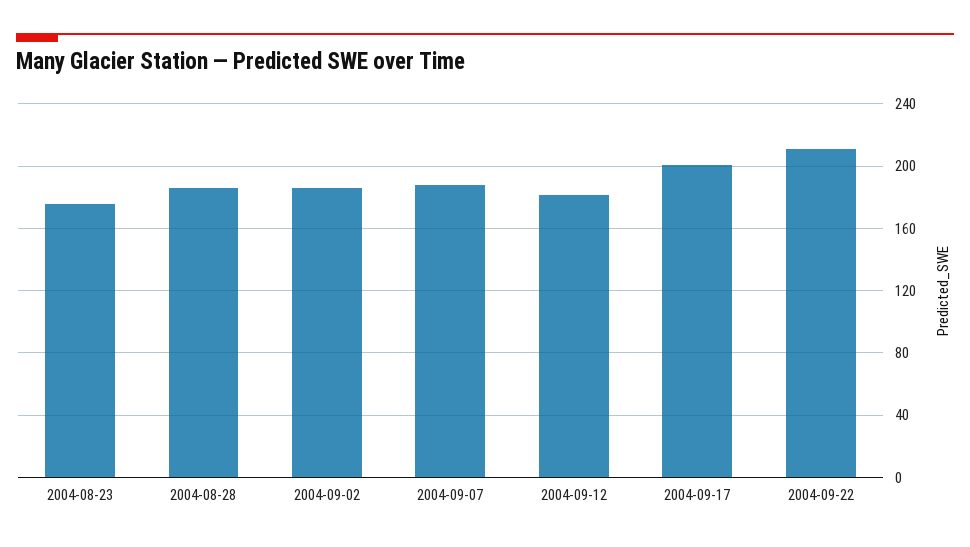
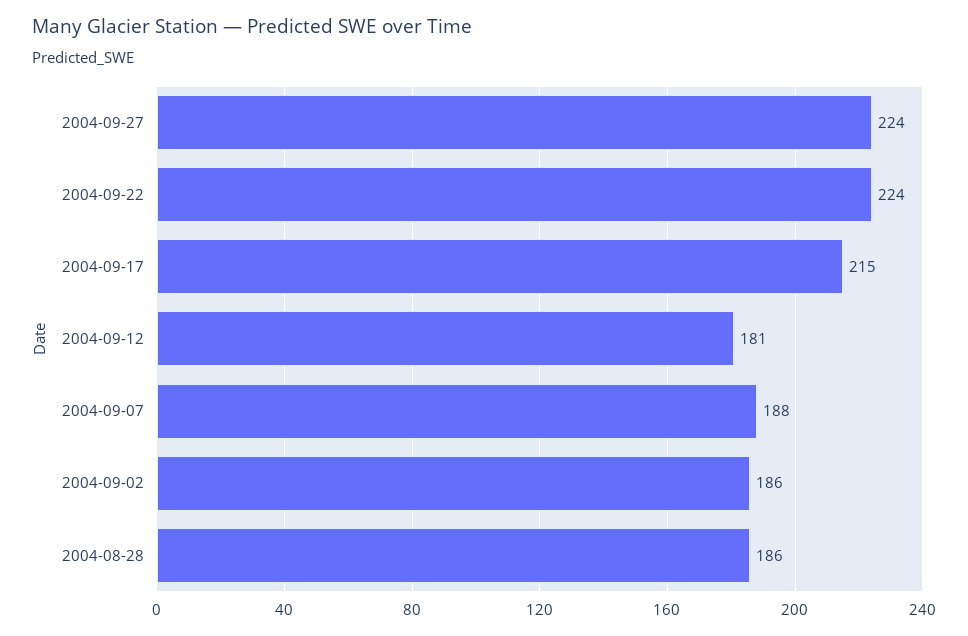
2004-08-23: 175 -> none
2004-09-17: 200 -> 215
2004-09-22: 210 -> 224
2004-09-27: none -> 224

